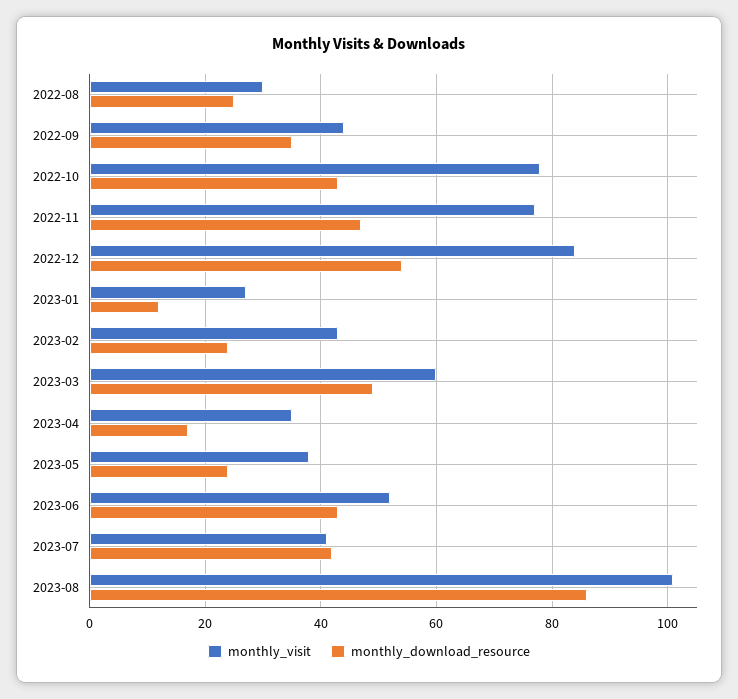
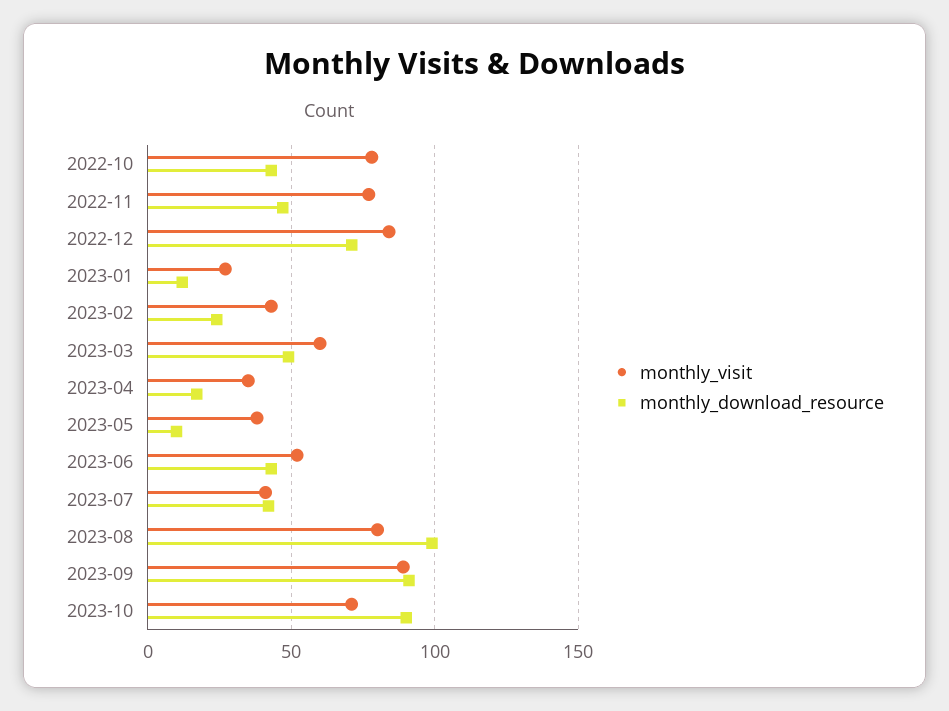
monthly_visit, 2022-08: 30 -> none
monthly_download_resource, 2022-08: 25 -> none
monthly_visit, 2022-09: 45 -> none
monthly_download_resource, 2022-09: 35 -> none
monthly_download_resource, 2022-12: 55 -> 70
monthly_download_resource, 2023-05: 25 -> 10
monthly_visit, 2023-08: 100 -> 80
monthly_download_resource, 2023-08: 85 -> 100
monthly_visit, 2023-09: none -> 90
monthly_download_resource, 2023-09: none -> 90
monthly_visit, 2023-10: none -> 70
monthly_download_resource, 2023-10: none -> 90

